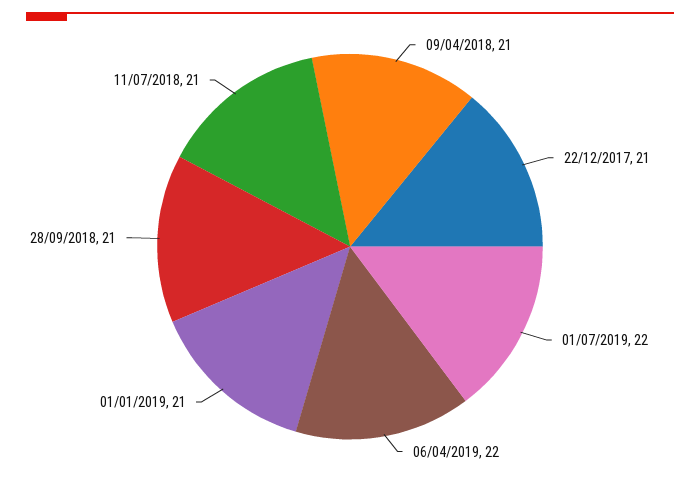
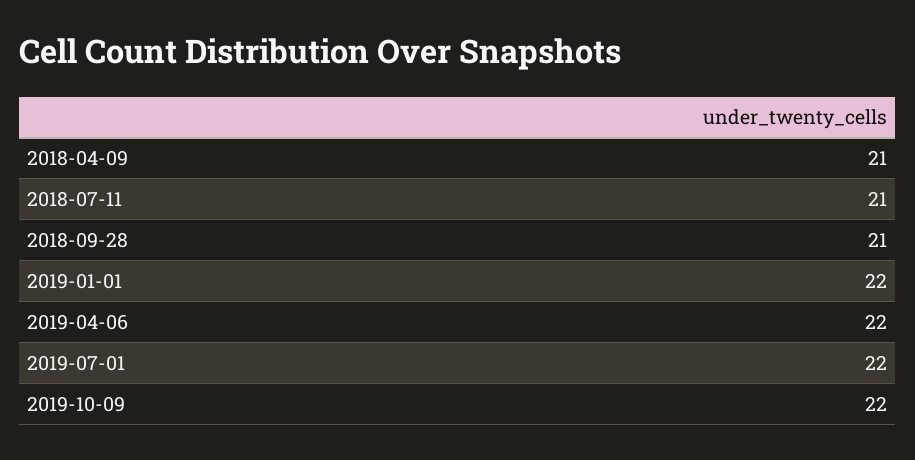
22/12/2017: 21 -> none
01/01/2019: 21 -> 22
2019-10-09: none -> 22

